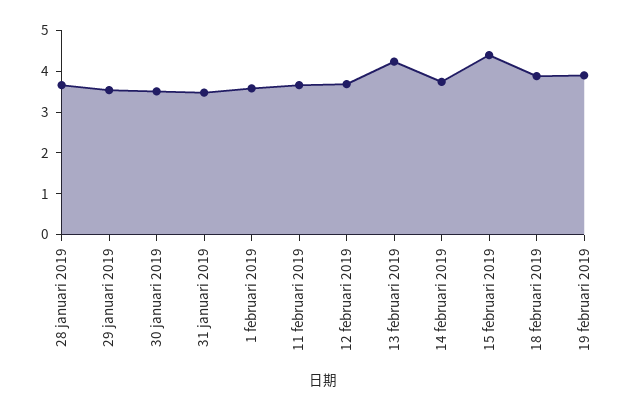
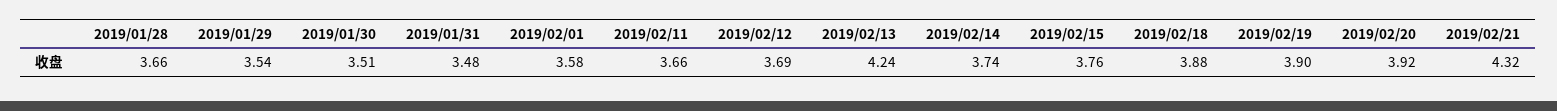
15 februari 2019: 4.4 -> 3.76
2019/02/20: none -> 3.92
2019/02/21: none -> 4.32

